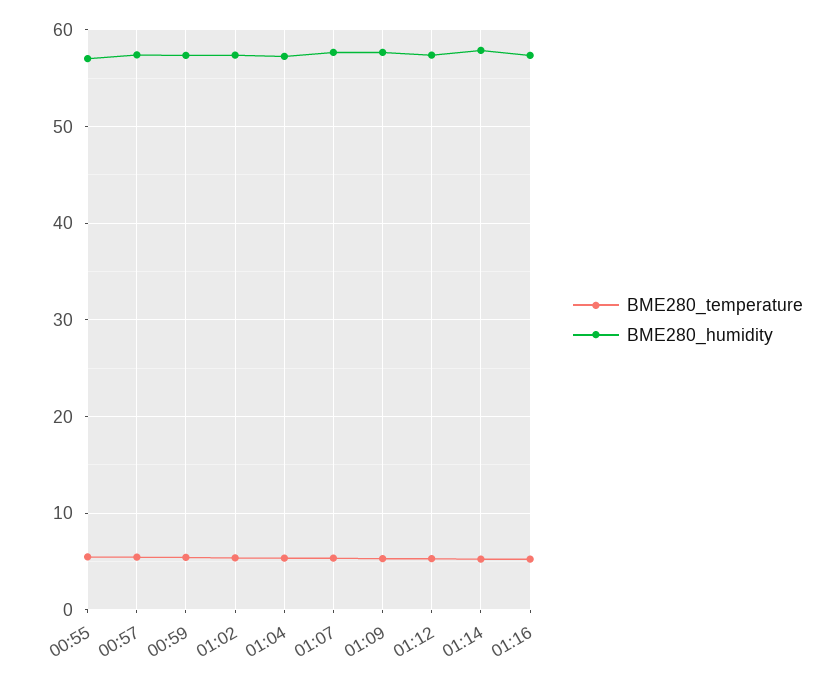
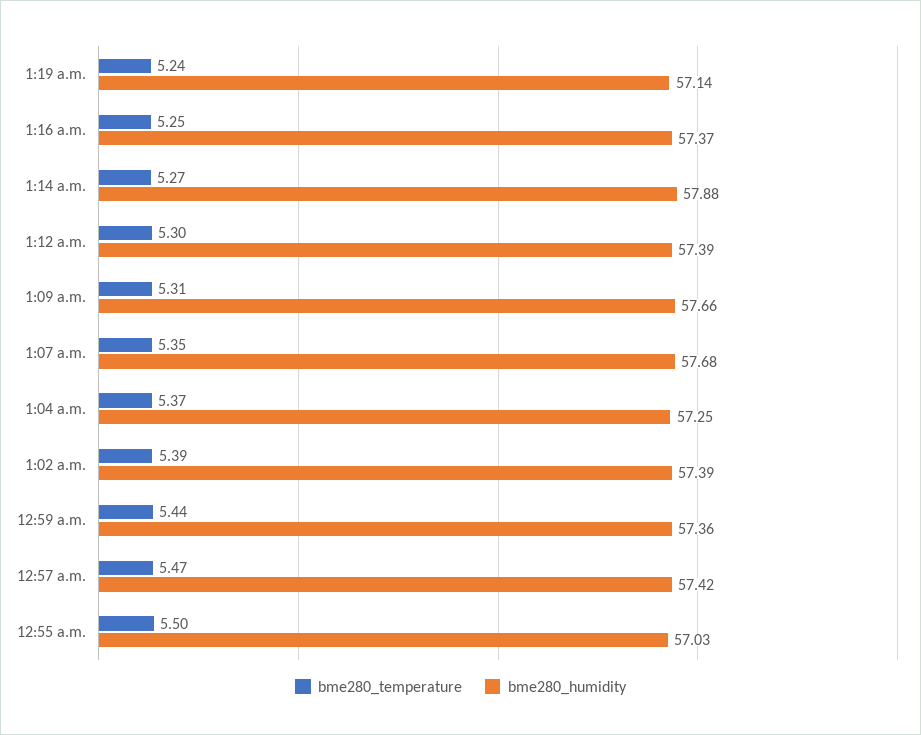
BME280_temperature, 1:19 a.m.: none -> 5.24
BME280_humidity, 1:19 a.m.: none -> 57.14

